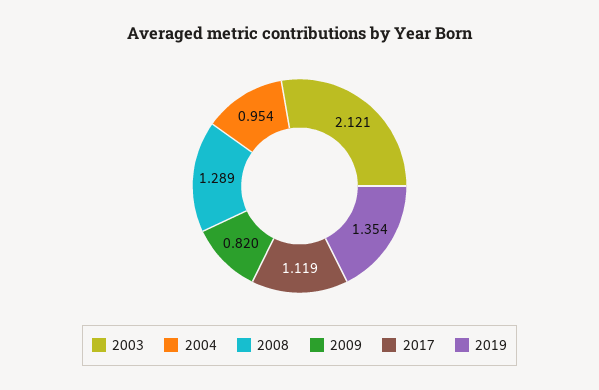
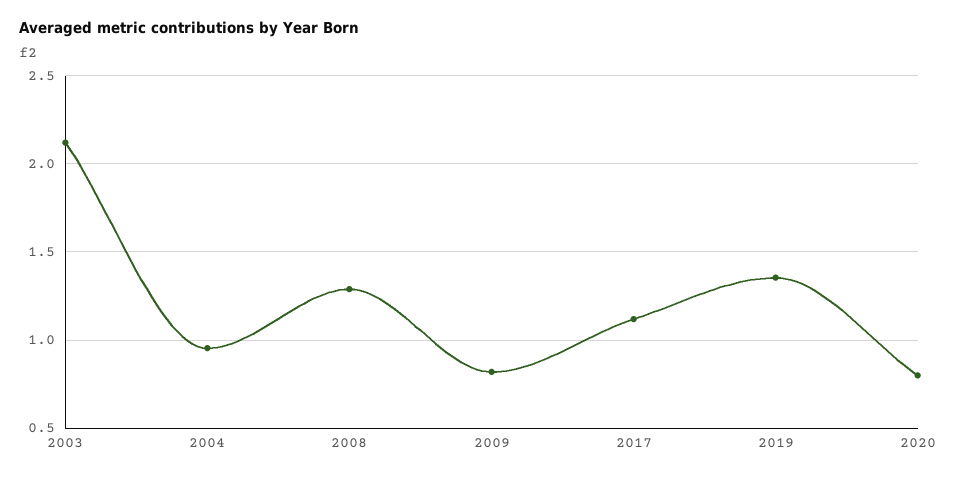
2020: none -> 0.8

